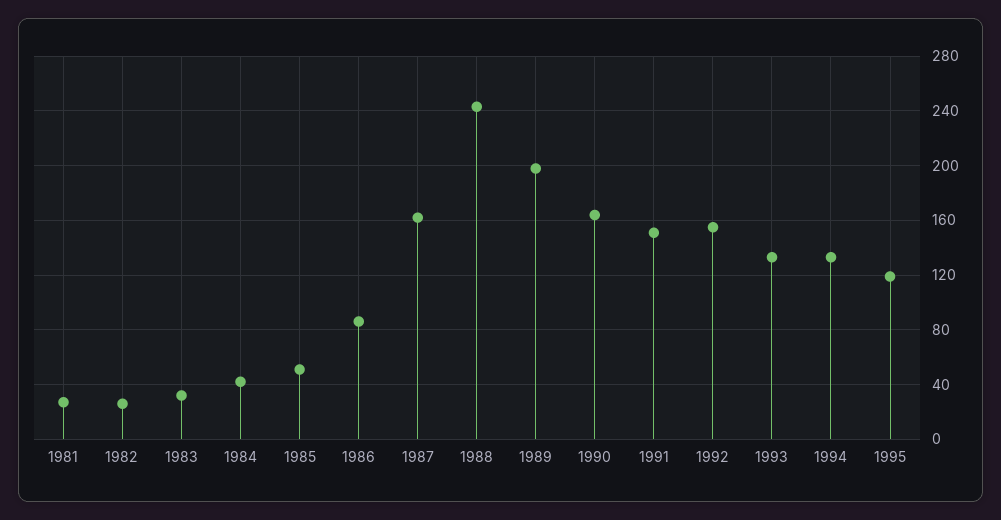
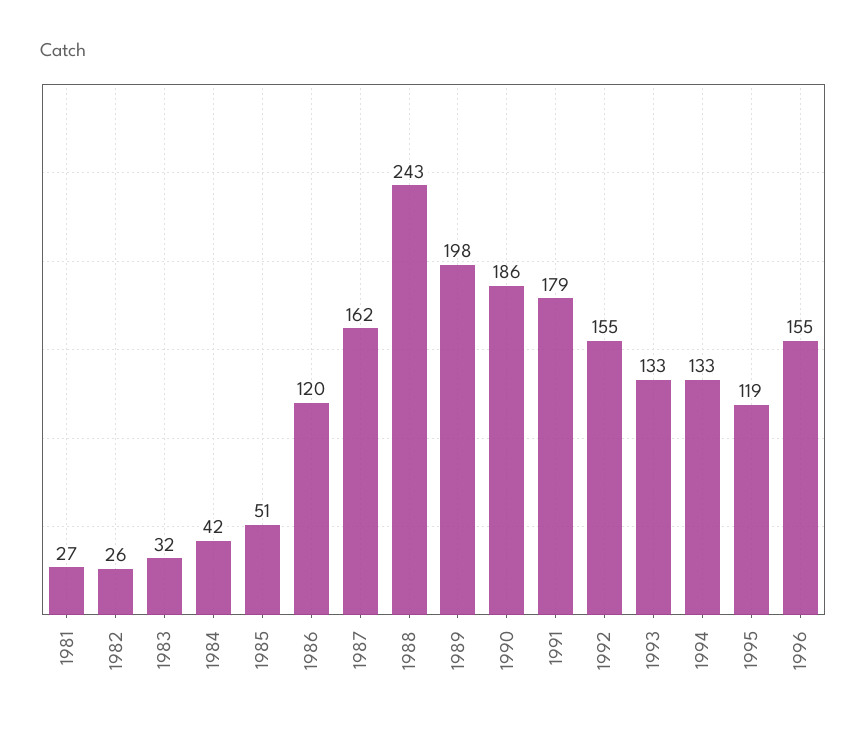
1986: 85 -> 120
1990: 165 -> 186
1991: 150 -> 179
1996: none -> 155

